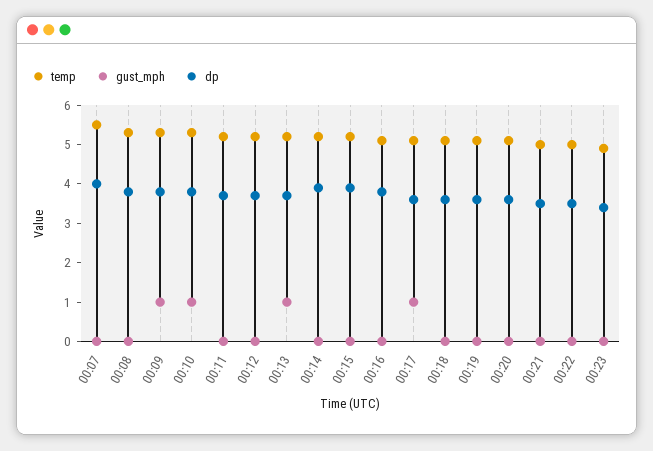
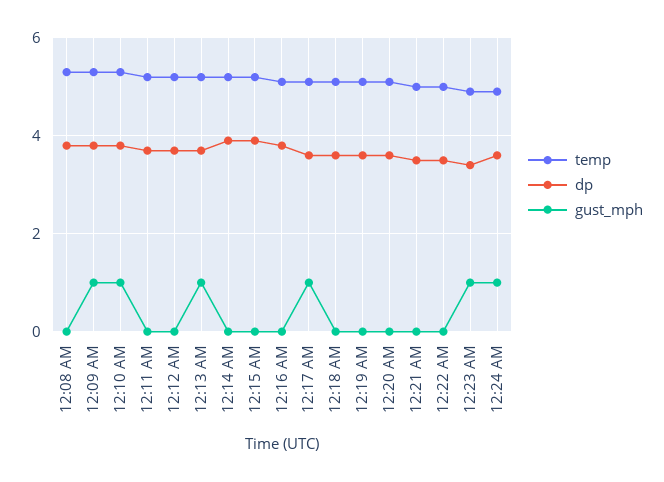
temp, 00:07: 5.5 -> none
gust_mph, 00:07: 0 -> none
dp, 00:07: 4 -> none
gust_mph, 00:23: 0 -> 1
temp, 12:24 AM: none -> 5
dp, 12:24 AM: none -> 3.5
gust_mph, 12:24 AM: none -> 1

